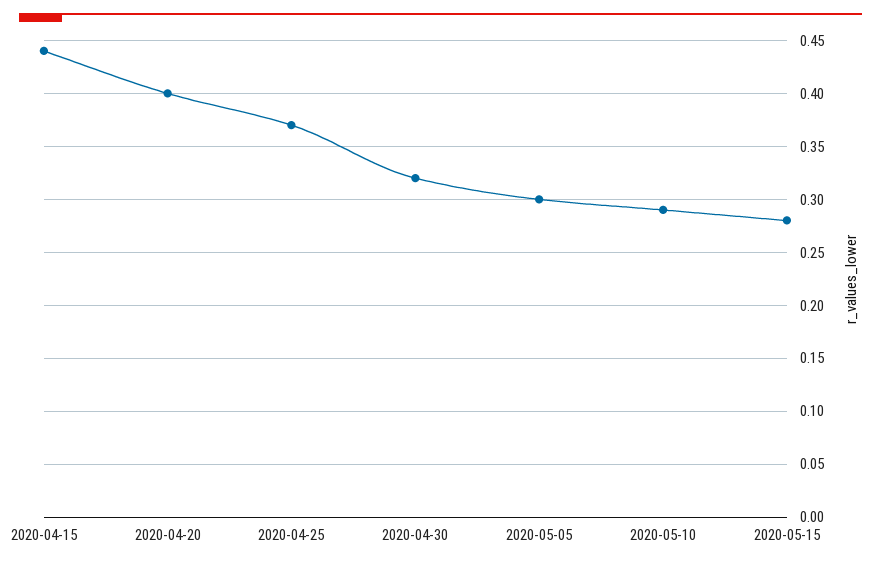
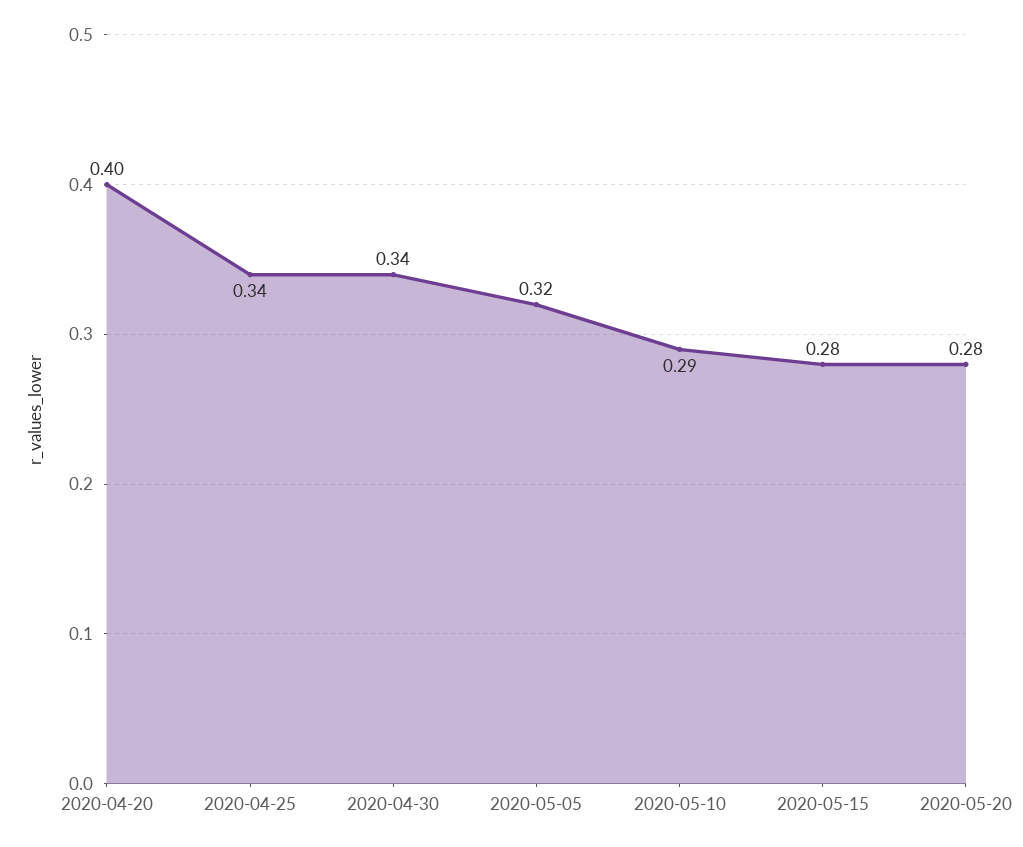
2020-04-15: 0.44 -> none
2020-04-25: 0.37 -> 0.34
2020-04-30: 0.32 -> 0.34
2020-05-05: 0.3 -> 0.32
2020-05-20: none -> 0.28

